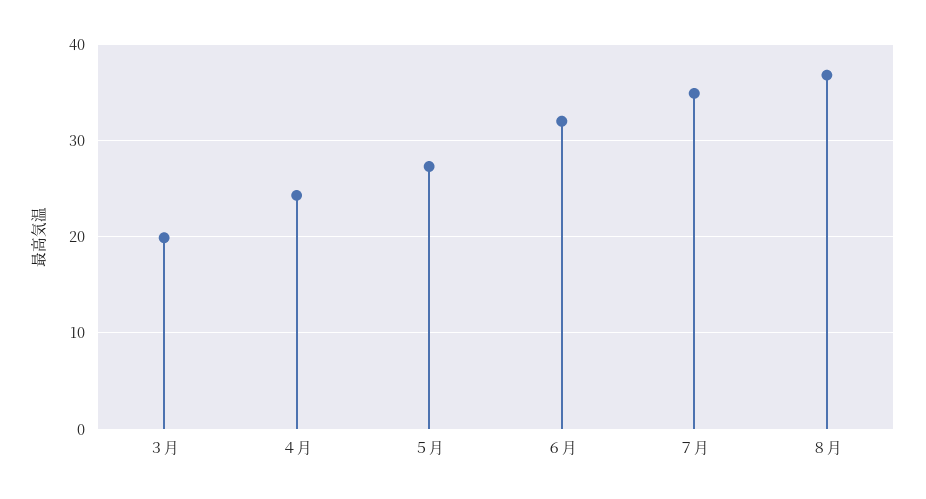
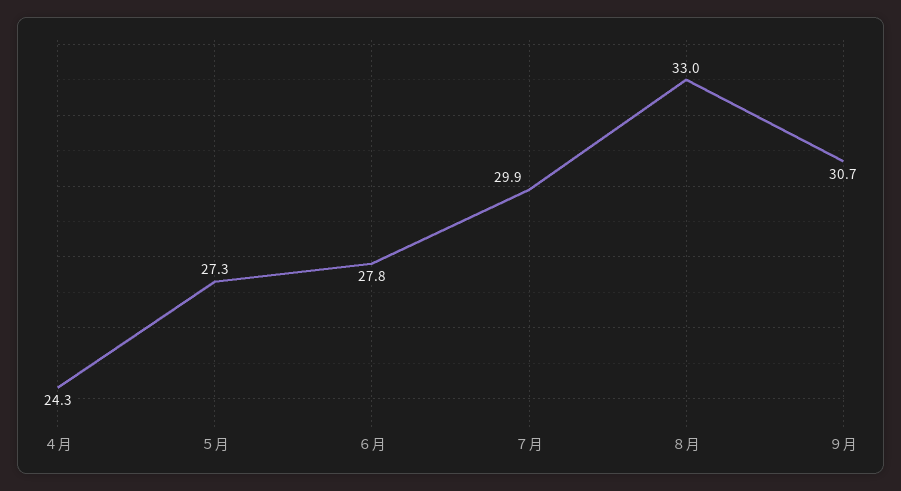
３月: 20 -> none
６月: 32 -> 27.8
７月: 35 -> 29.9
８月: 37 -> 33
９月: none -> 30.7

